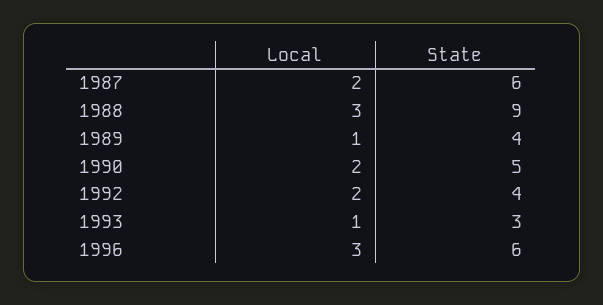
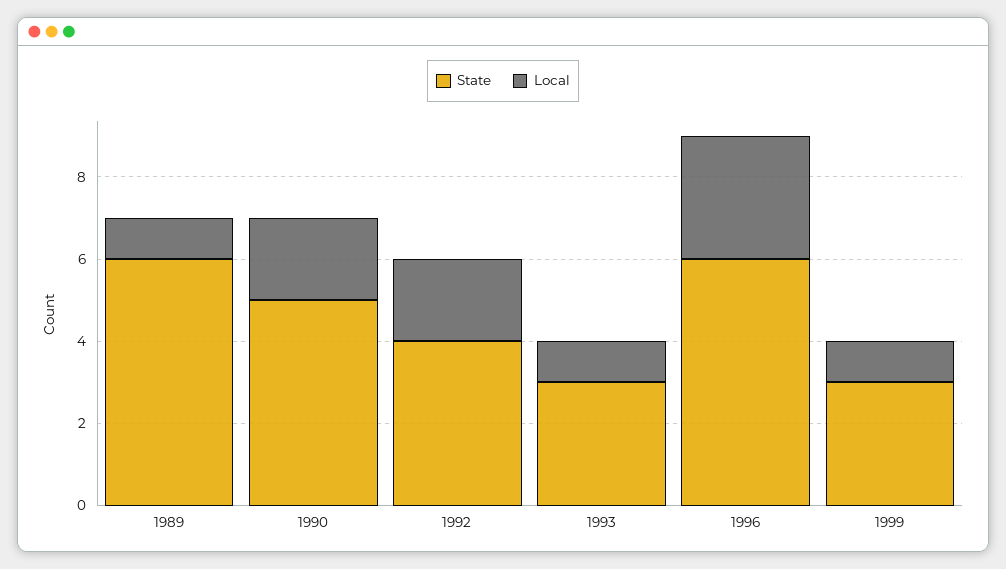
Local, 1987: 2 -> none
State, 1987: 6 -> none
Local, 1988: 3 -> none
State, 1988: 9 -> none
State, 1989: 4 -> 6
State, 1999: none -> 3
Local, 1999: none -> 1

